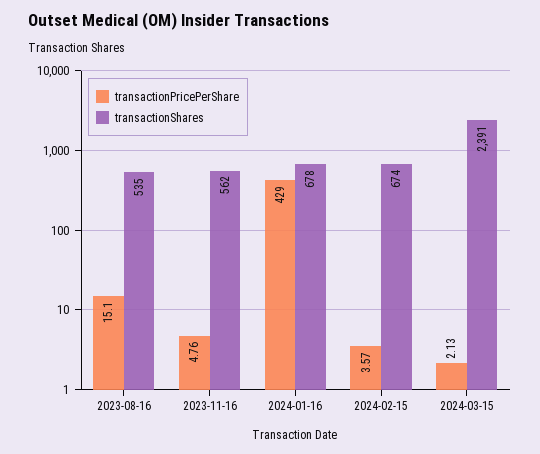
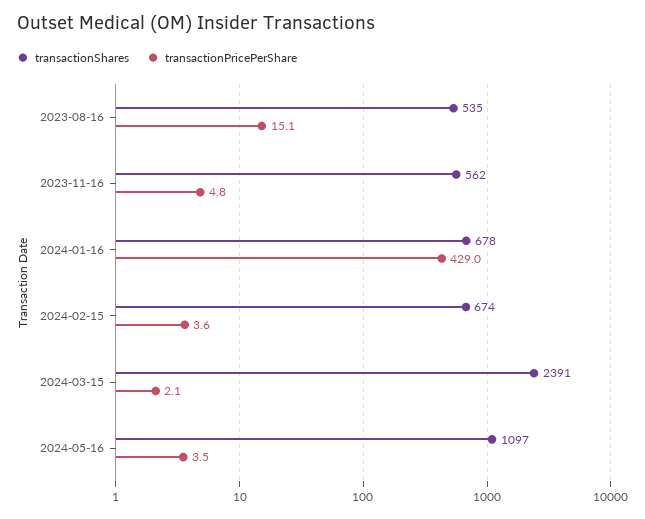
transactionShares, 2024-05-16: none -> 1097
transactionPricePerShare, 2024-05-16: none -> 3.5

